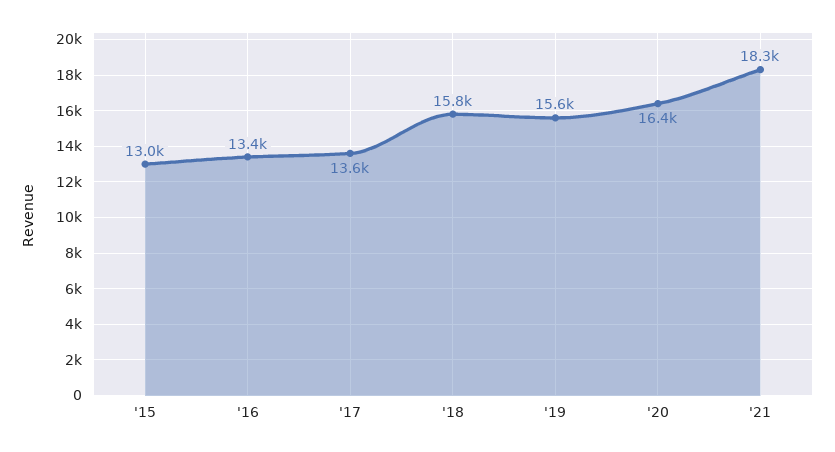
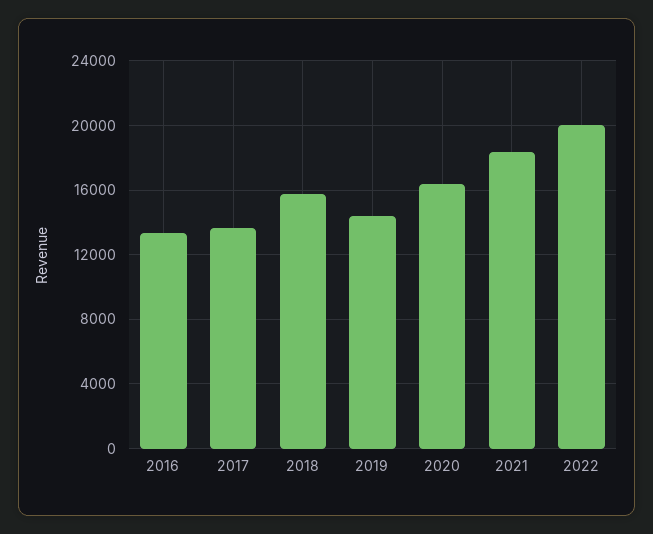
'15: 13000 -> none
'19: 15600 -> 14500
2022: none -> 20000

